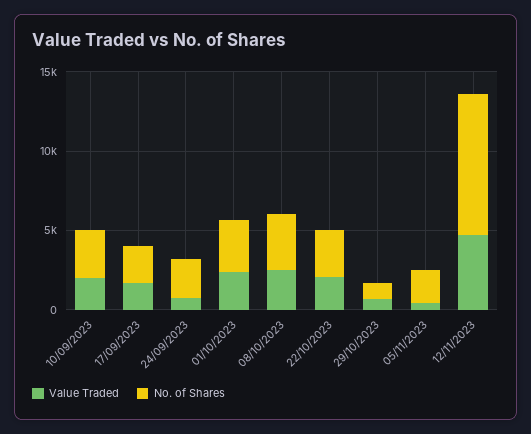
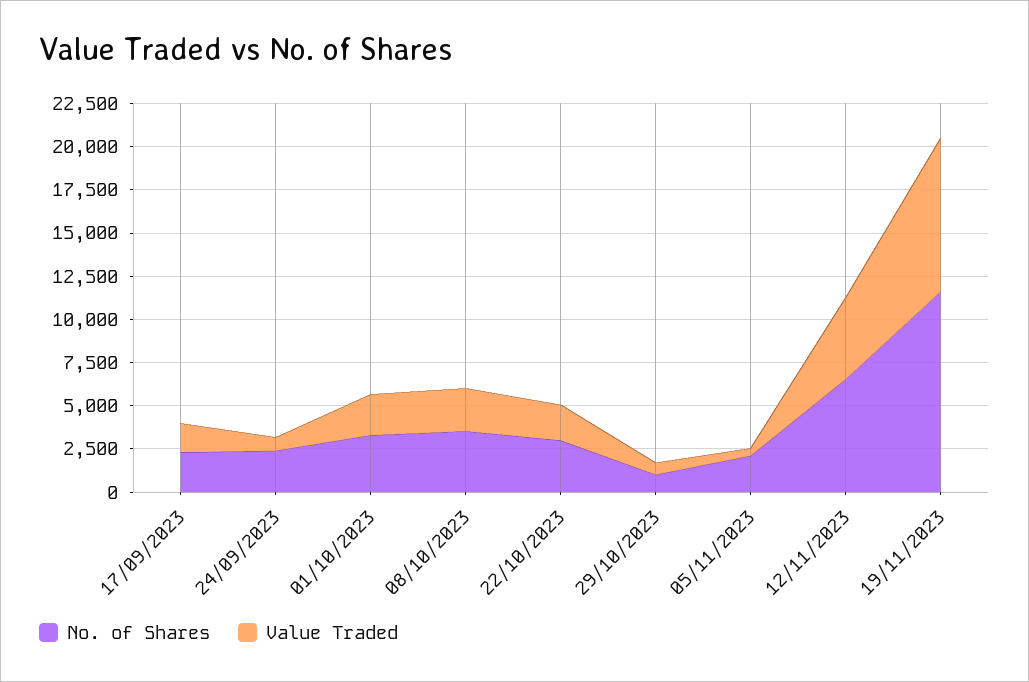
Value Traded, 10/09/2023: 2000 -> none
No. of Shares, 10/09/2023: 3000 -> none
No. of Shares, 12/11/2023: 9000 -> 6500
No. of Shares, 19/11/2023: none -> 11500
Value Traded, 19/11/2023: none -> 9000

